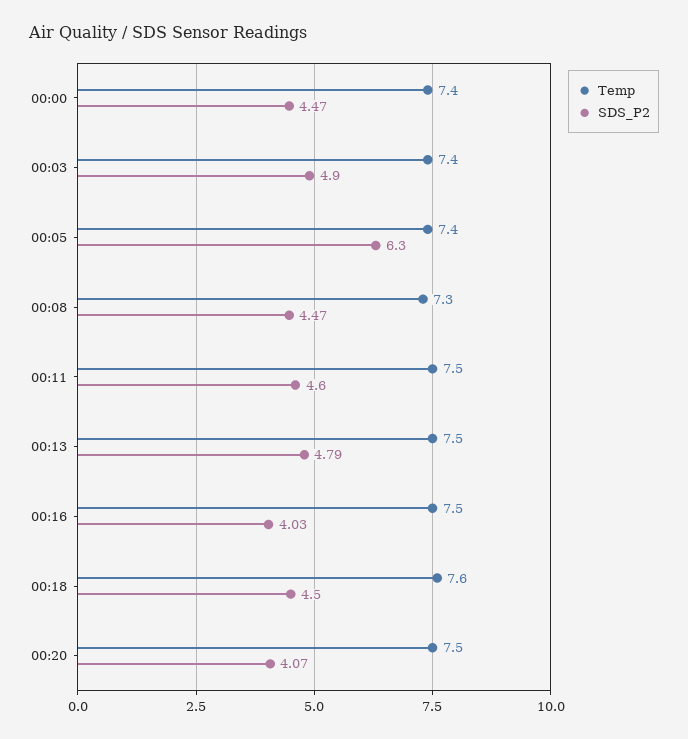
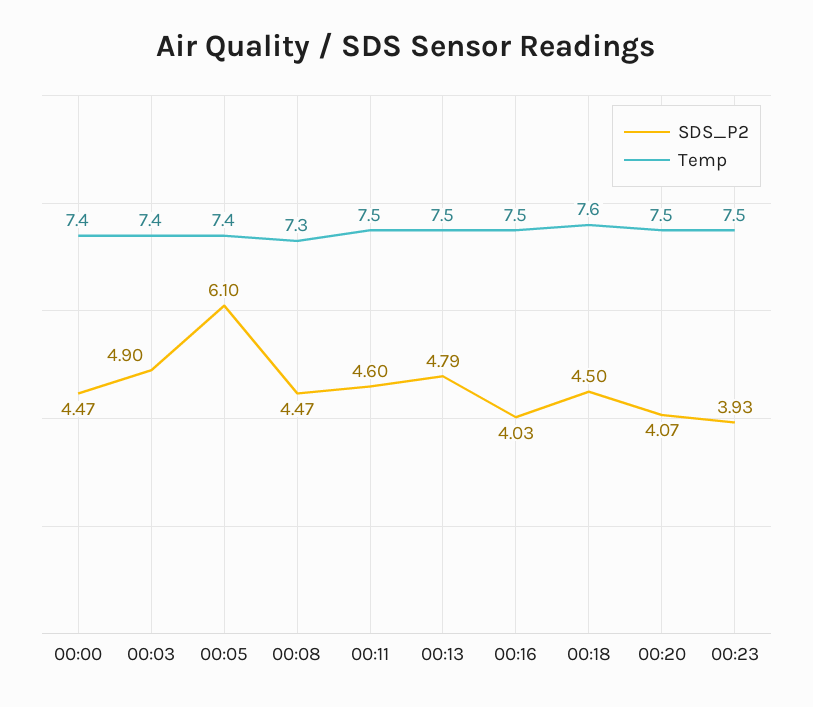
SDS_P2, 00:05: 6.3 -> 6.1
SDS_P2, 00:23: none -> 3.93
Temp, 00:23: none -> 7.5

